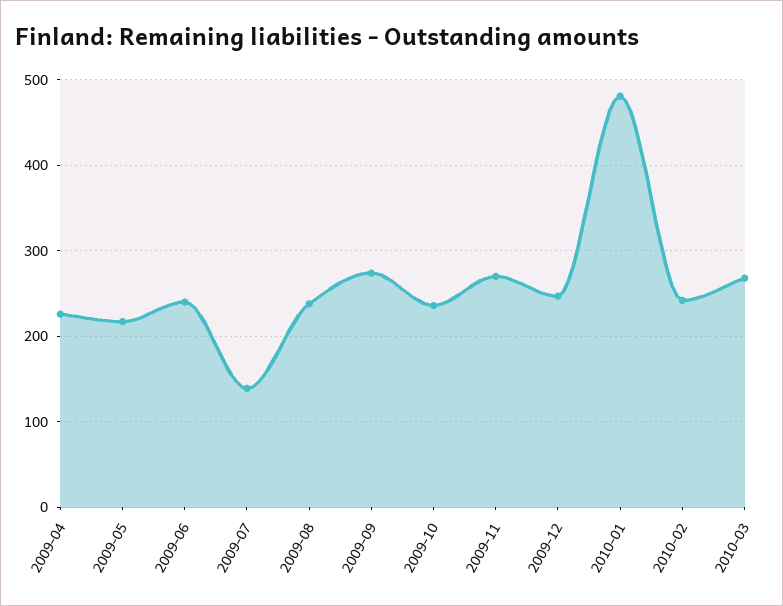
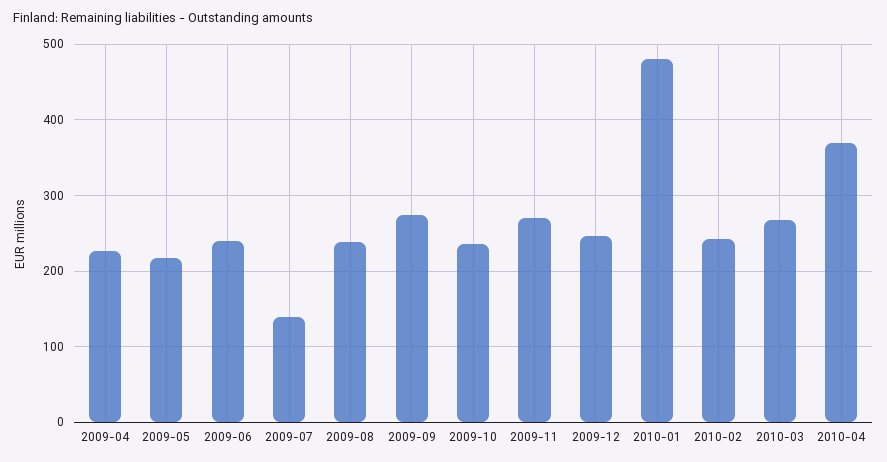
2010-04: none -> 370

